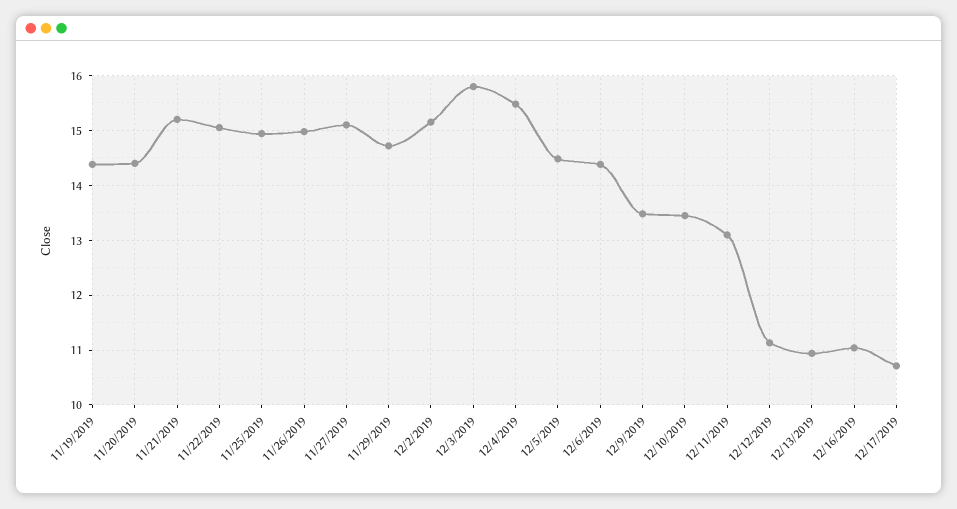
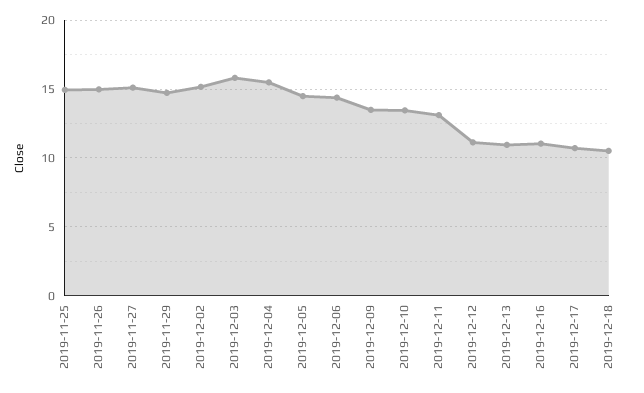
11/19/2019: 14.4 -> none
11/20/2019: 14.4 -> none
11/21/2019: 15.2 -> none
11/22/2019: 15 -> none
2019-12-18: none -> 10.5

